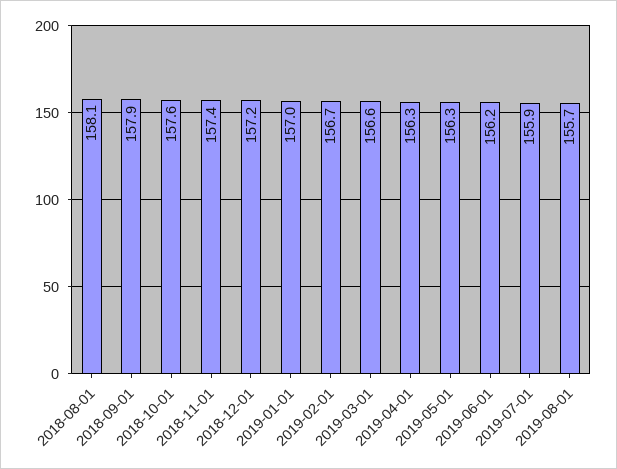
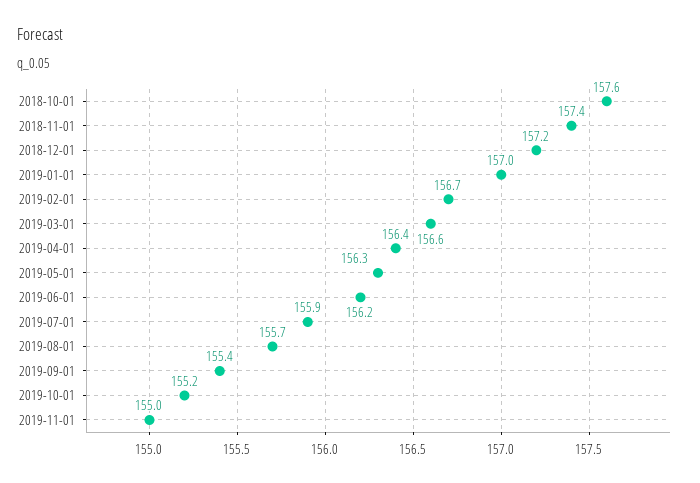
2018-08-01: 158.1 -> none
2018-09-01: 157.9 -> none
2019-04-01: 156.3 -> 156.4
2019-09-01: none -> 155.4
2019-10-01: none -> 155.2
2019-11-01: none -> 155

